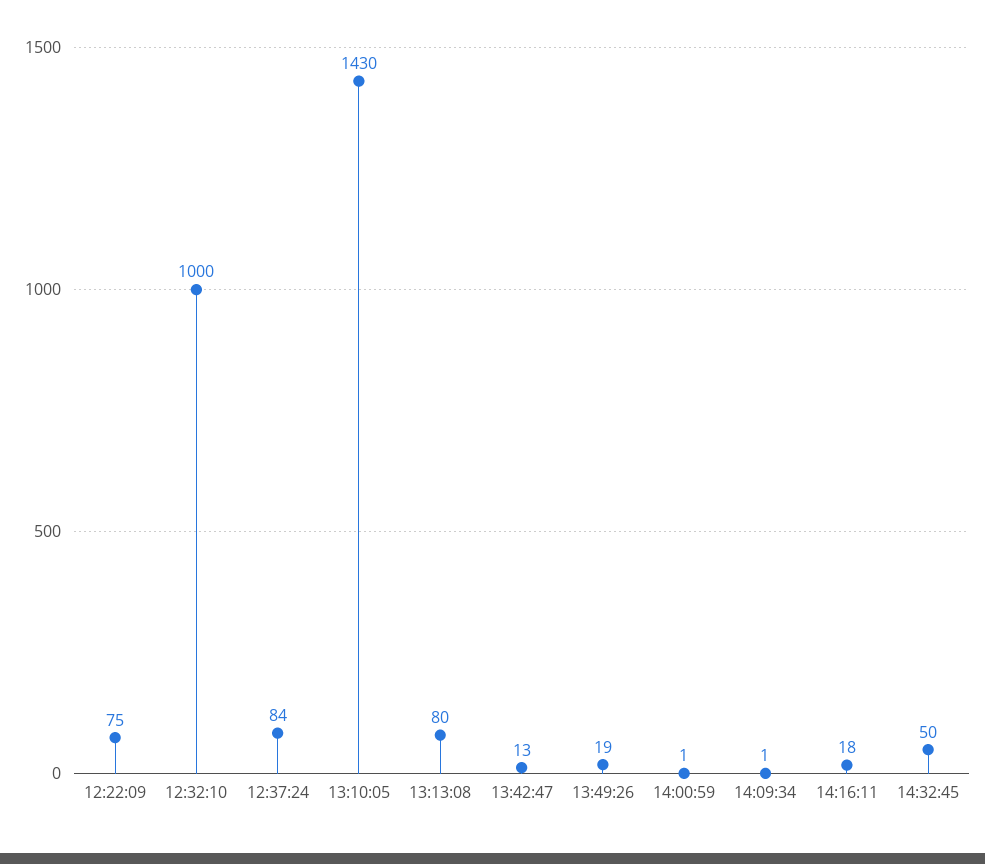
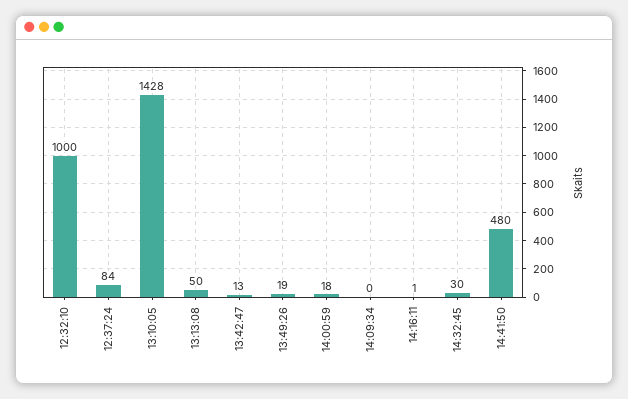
12:22:09: 75 -> none
13:10:05: 1430 -> 1428
13:13:08: 80 -> 50
14:00:59: 1 -> 18
14:09:34: 1 -> 0
14:16:11: 18 -> 1
14:32:45: 50 -> 30
14:41:50: none -> 480

